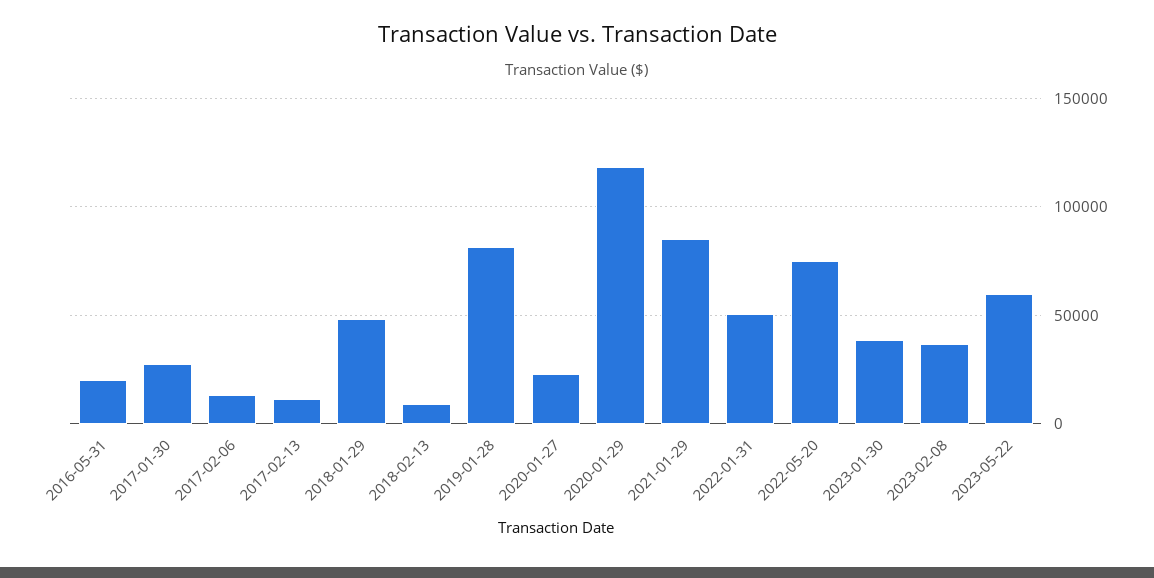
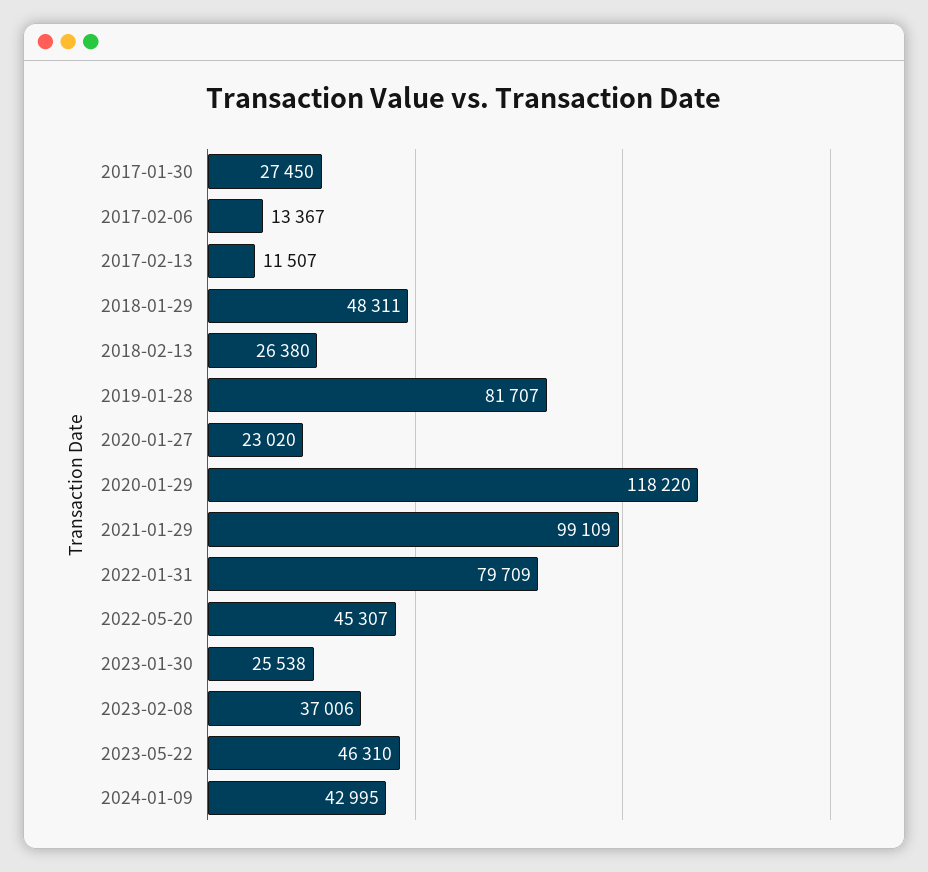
2016-05-31: 20000 -> none
2018-02-13: 10000 -> 26380
2021-01-29: 85000 -> 99109
2022-01-31: 50000 -> 79709
2022-05-20: 75000 -> 45307
2023-01-30: 40000 -> 25538
2023-05-22: 60000 -> 46310
2024-01-09: none -> 42995

